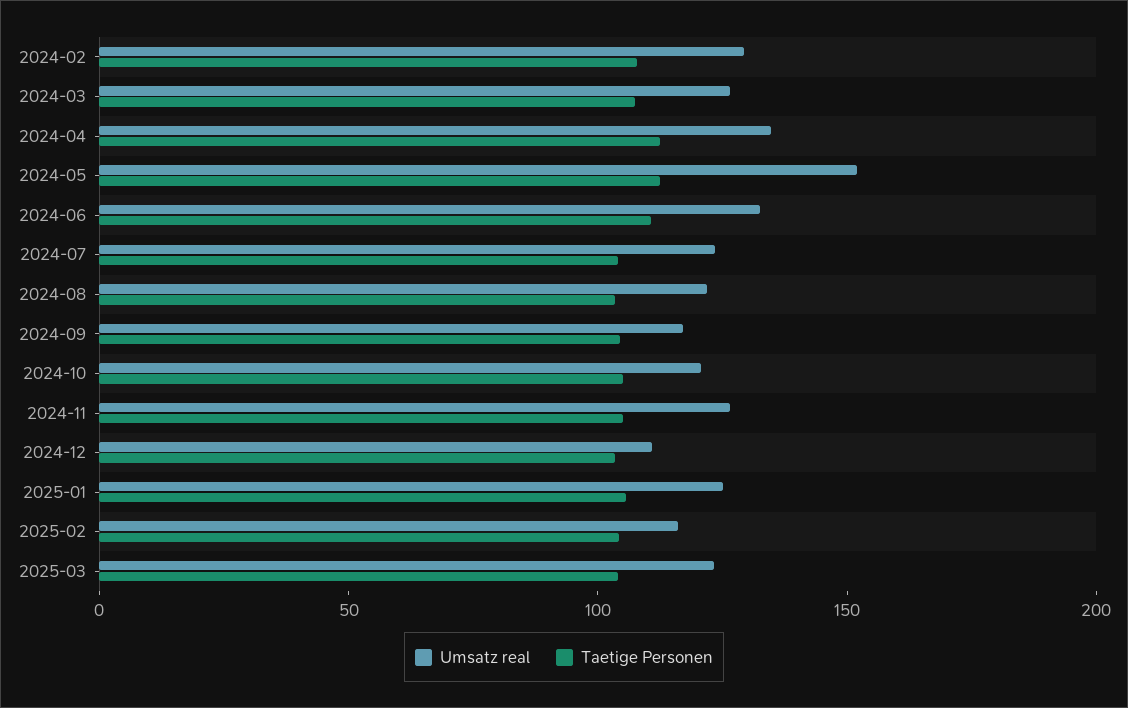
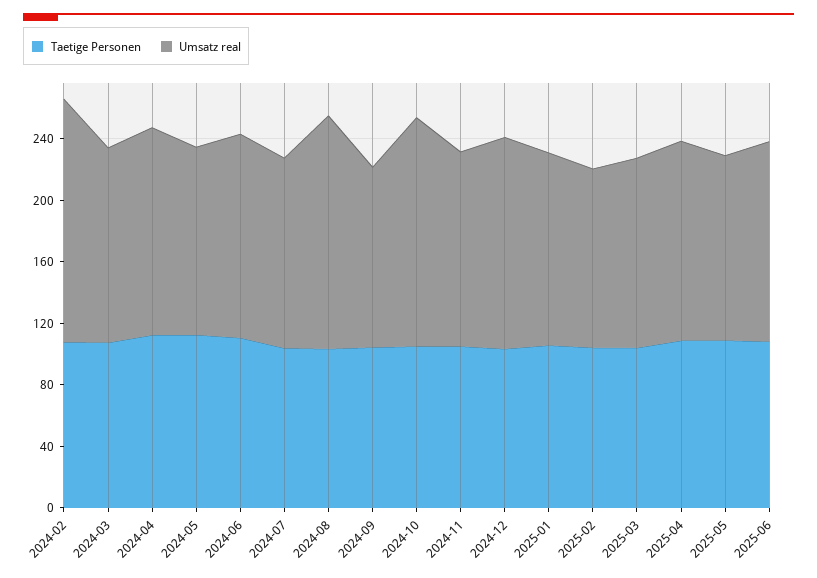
Umsatz real, 2024-02: 130 -> 160
Umsatz real, 2024-05: 150 -> 120
Umsatz real, 2024-08: 120 -> 150
Umsatz real, 2024-10: 120 -> 150
Umsatz real, 2024-12: 110 -> 140
Taetige Personen, 2025-04: none -> 110
Umsatz real, 2025-04: none -> 130
Taetige Personen, 2025-05: none -> 110
Umsatz real, 2025-05: none -> 120
Taetige Personen, 2025-06: none -> 110
Umsatz real, 2025-06: none -> 130

